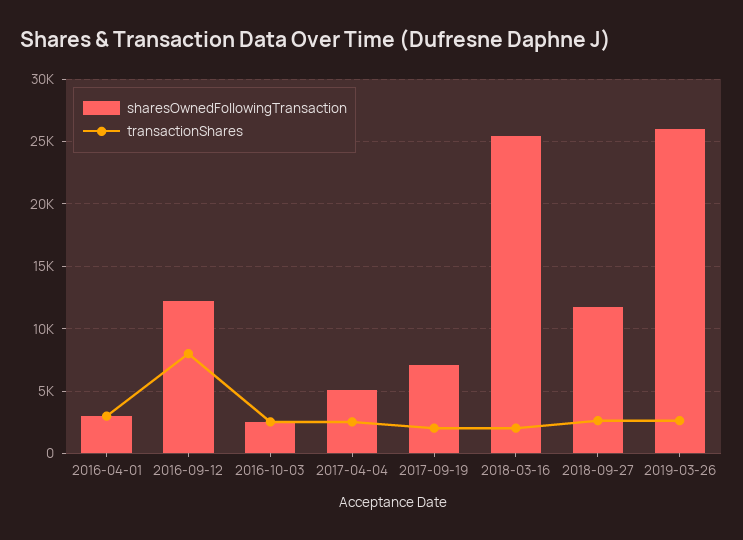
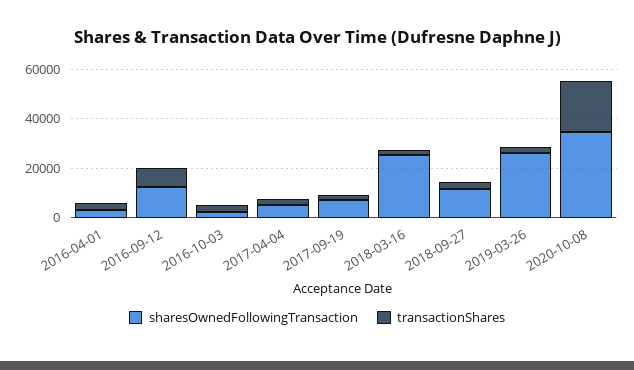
sharesOwnedFollowingTransaction, 2020-10-08: none -> 35000
transactionShares, 2020-10-08: none -> 20000

